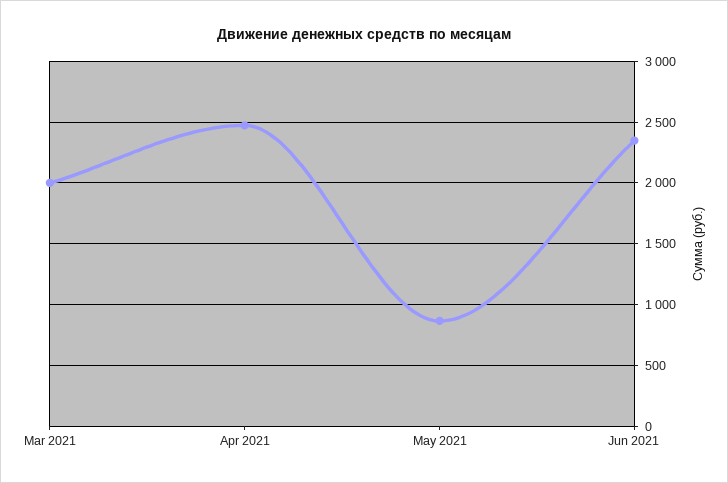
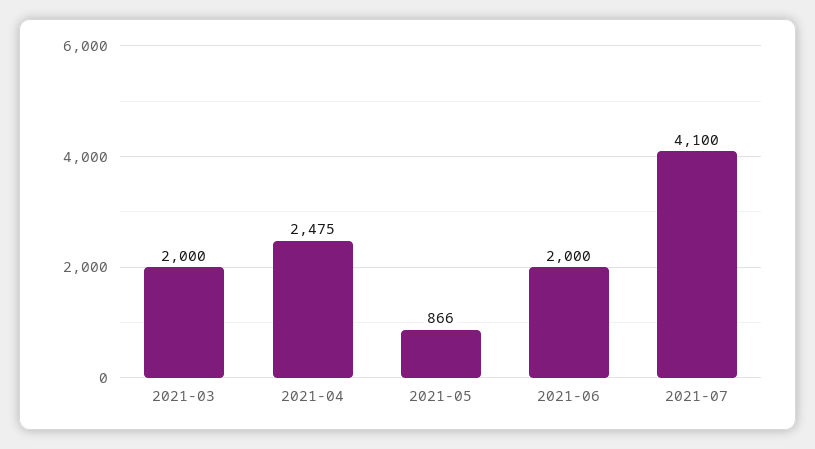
Jun 2021: 2350 -> 2000
2021-07: none -> 4100

